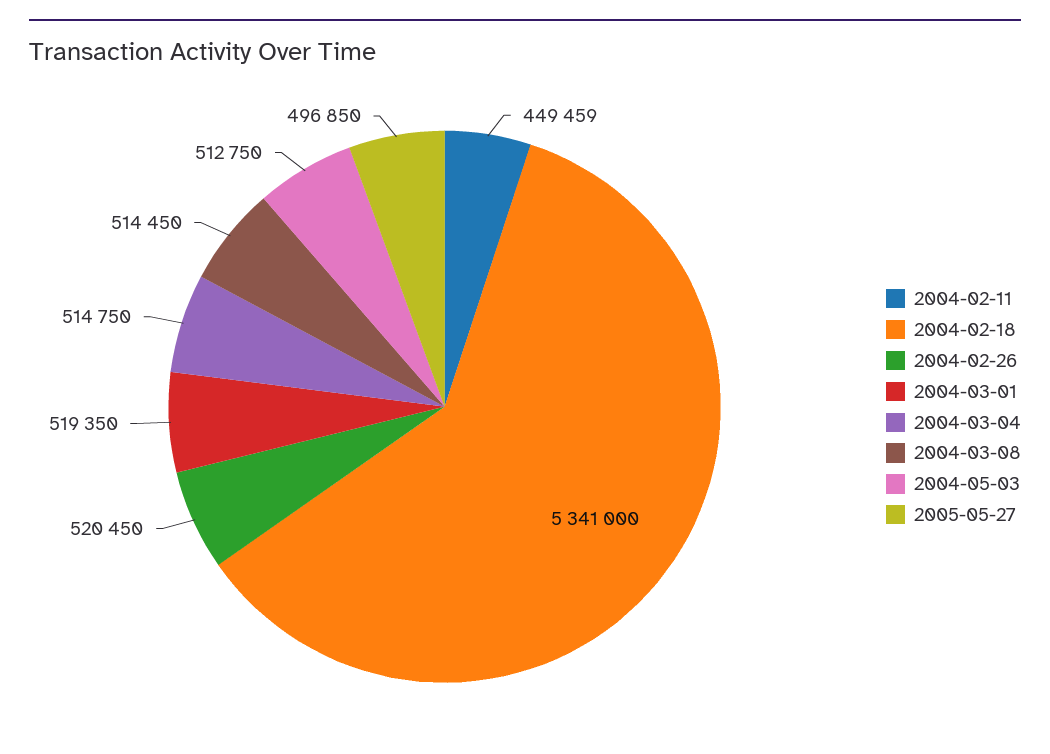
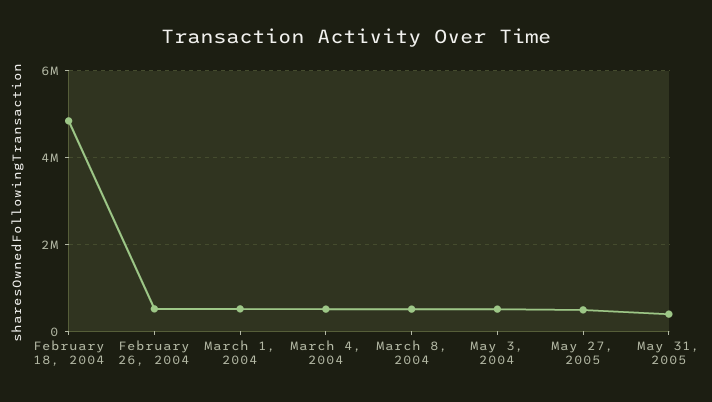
2004-02-11: 449459 -> none
2004-02-18: 5341000 -> 4800000
May 31, 2005: none -> 400000

